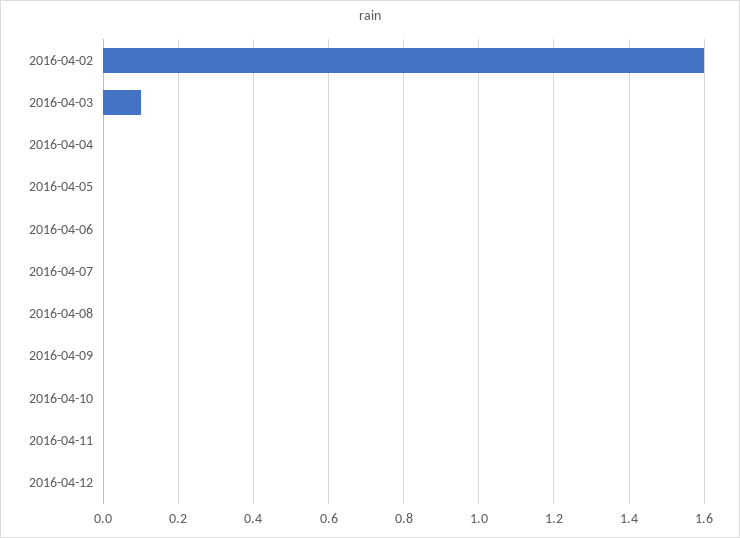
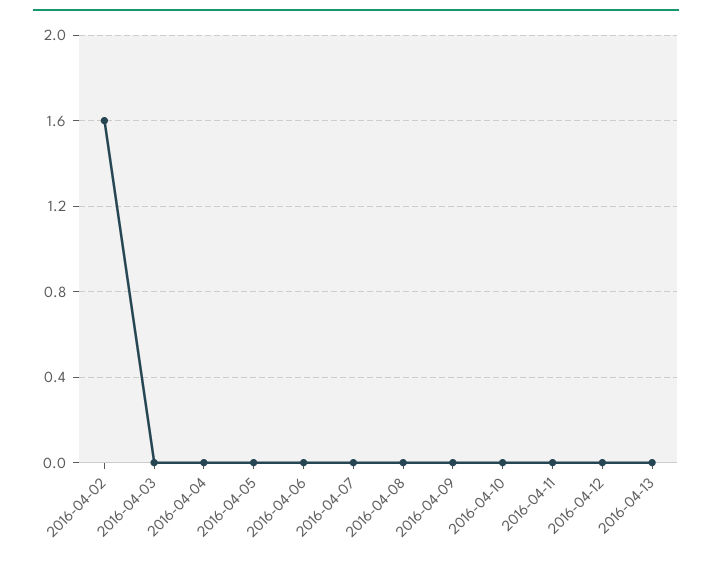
2016-04-03: 0.1 -> 0
2016-04-13: none -> 0

